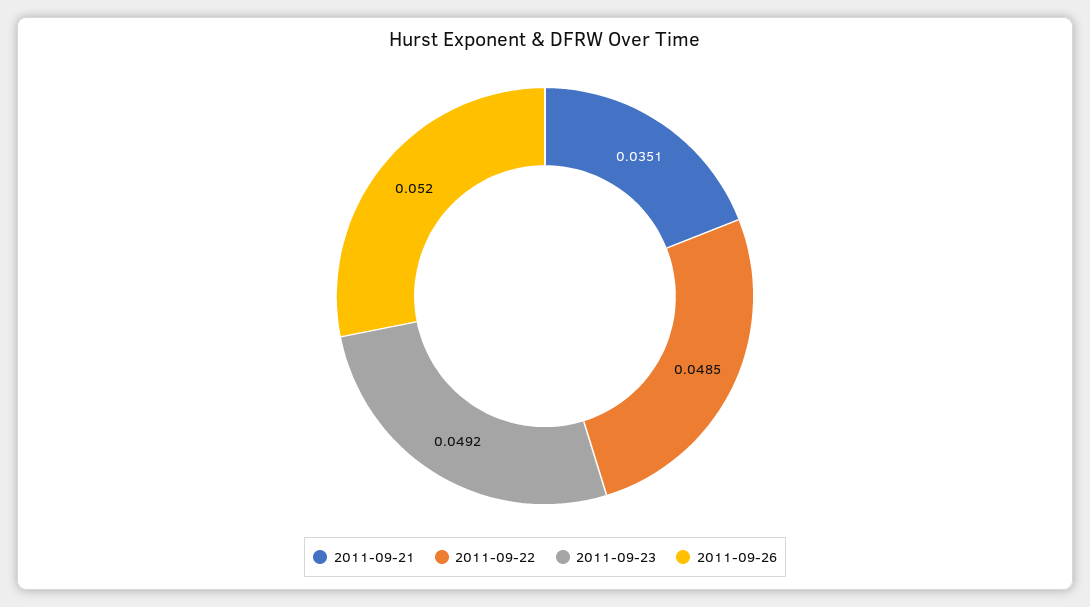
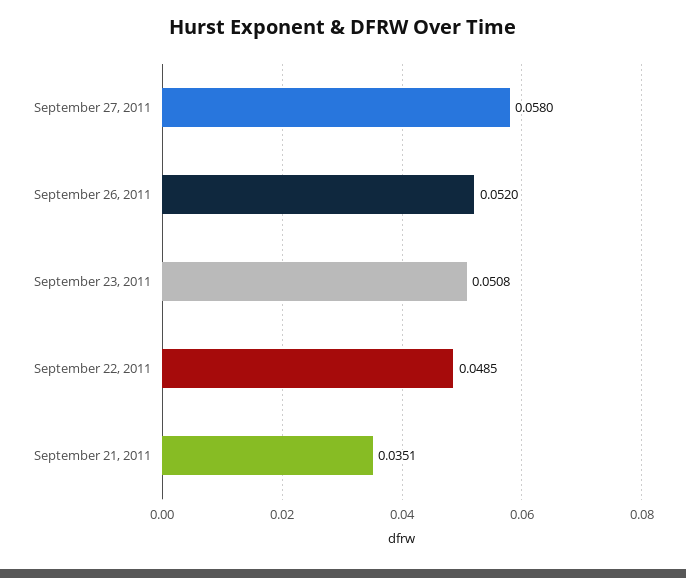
2011-09-23: 0.0492 -> 0.0508
September 27, 2011: none -> 0.058

